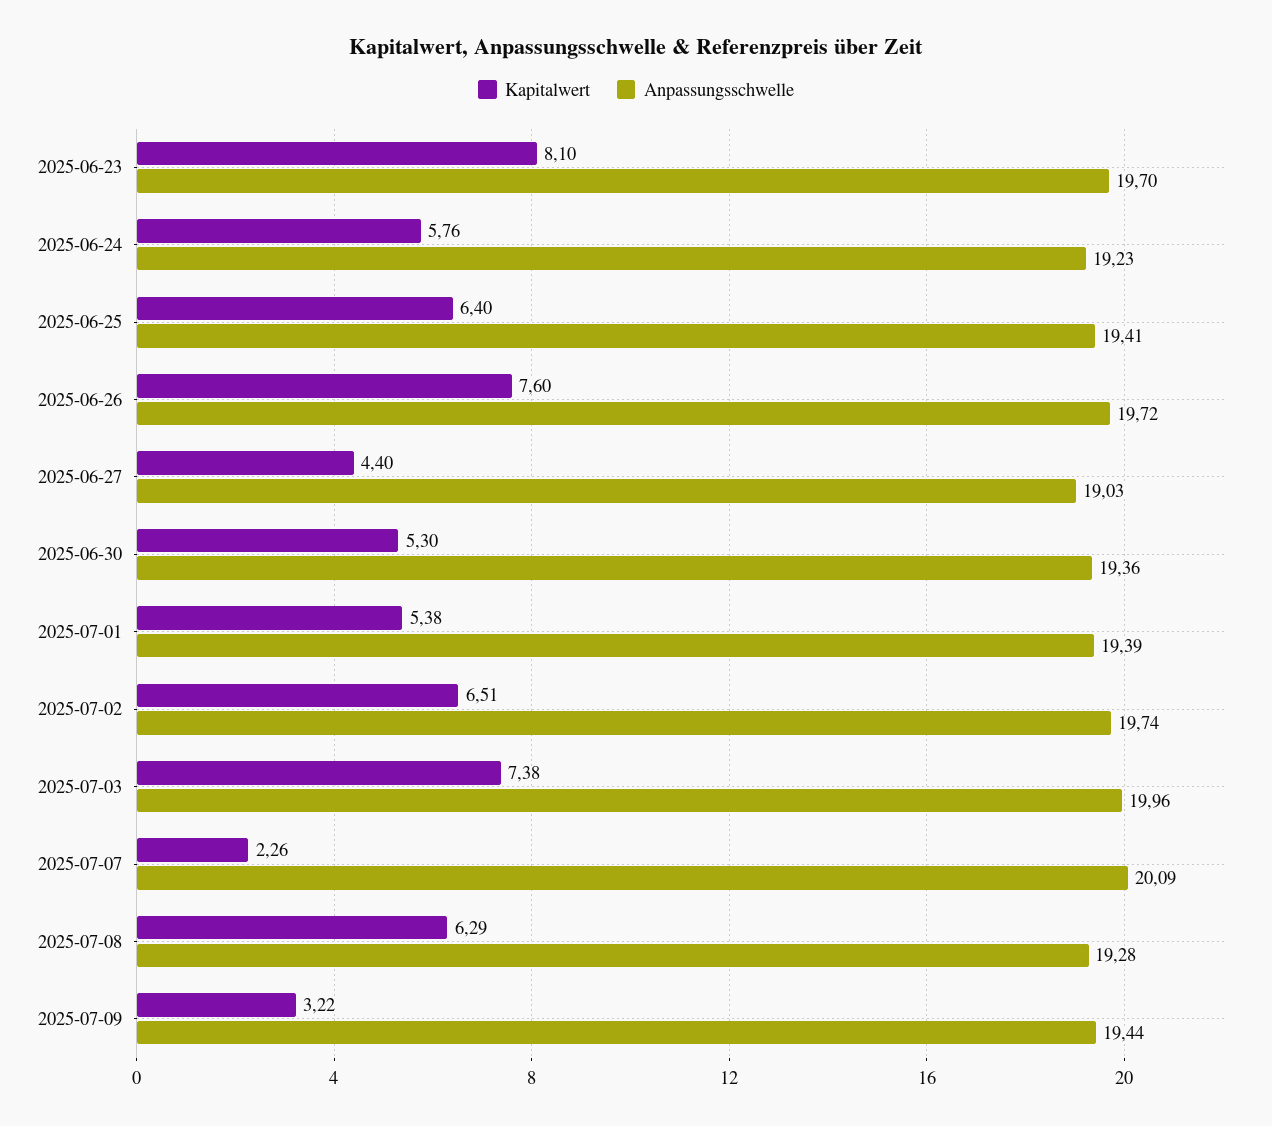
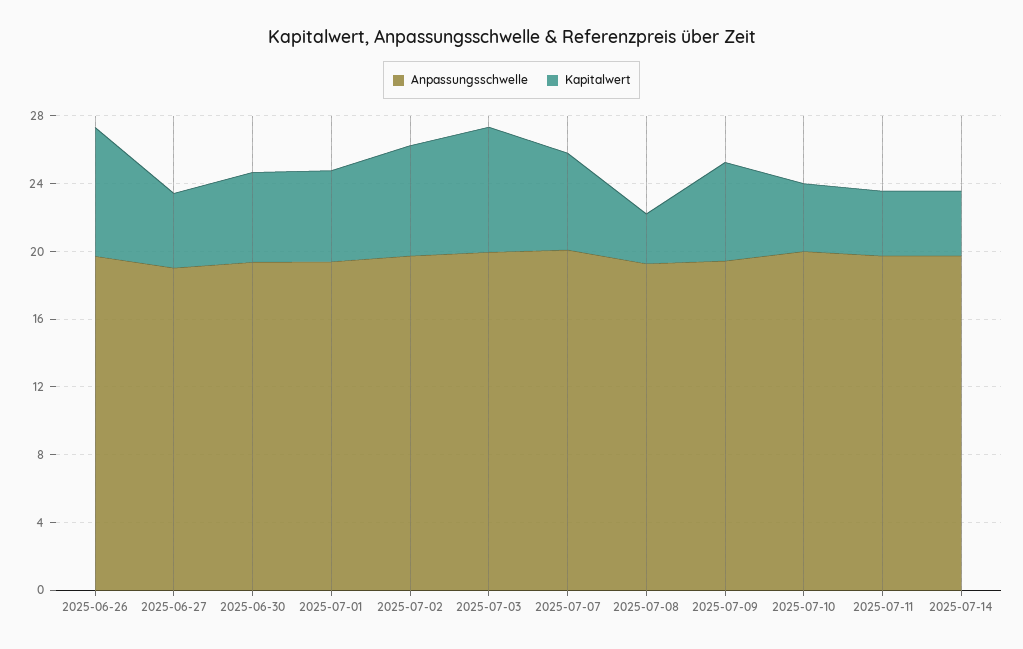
Kapitalwert, 2025-06-23: 8.1 -> none
Anpassungsschwelle, 2025-06-23: 19.7 -> none
Kapitalwert, 2025-06-24: 5.76 -> none
Anpassungsschwelle, 2025-06-24: 19.23 -> none
Kapitalwert, 2025-06-25: 6.4 -> none
Anpassungsschwelle, 2025-06-25: 19.41 -> none
Kapitalwert, 2025-07-07: 2.26 -> 6
Kapitalwert, 2025-07-08: 6.29 -> 3
Kapitalwert, 2025-07-09: 3.22 -> 6
Anpassungsschwelle, 2025-07-10: none -> 20
Kapitalwert, 2025-07-10: none -> 4
Anpassungsschwelle, 2025-07-11: none -> 20
Kapitalwert, 2025-07-11: none -> 4
Anpassungsschwelle, 2025-07-14: none -> 20
Kapitalwert, 2025-07-14: none -> 4

